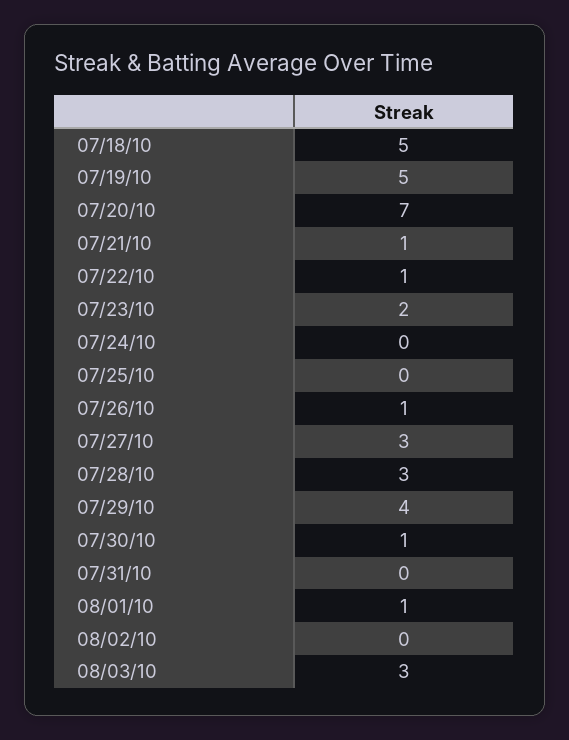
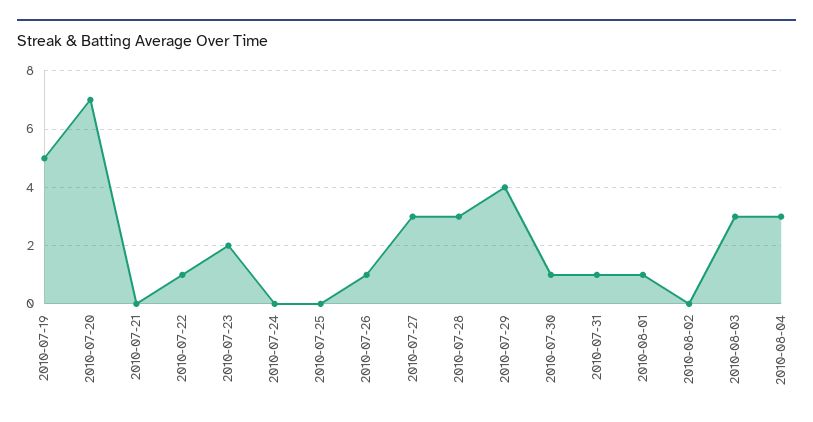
07/18/10: 5 -> none
07/21/10: 1 -> 0
07/31/10: 0 -> 1
2010-08-04: none -> 3

